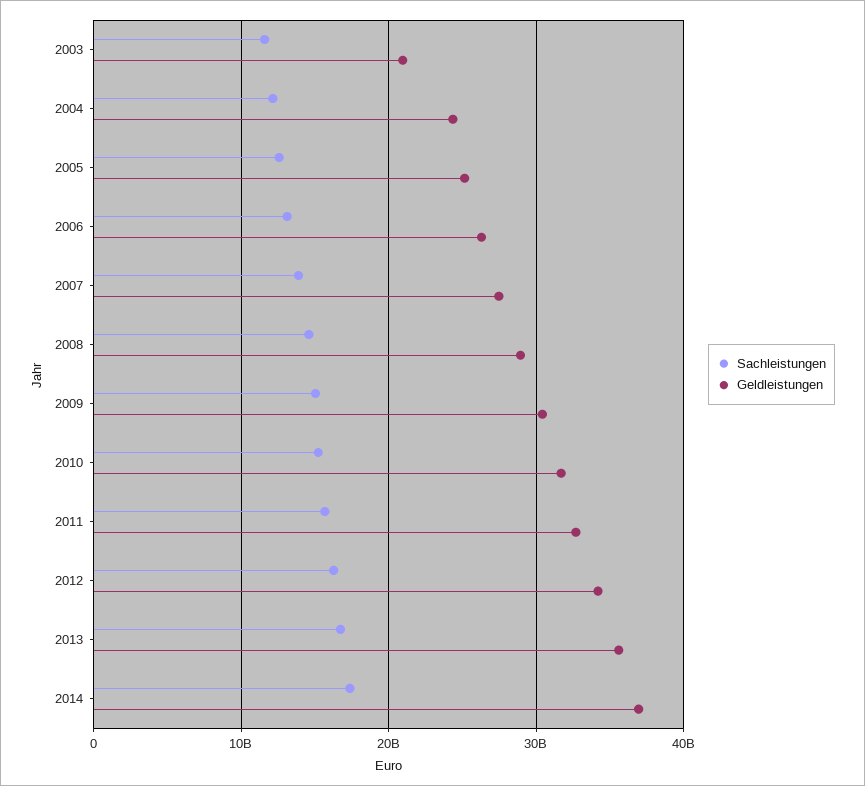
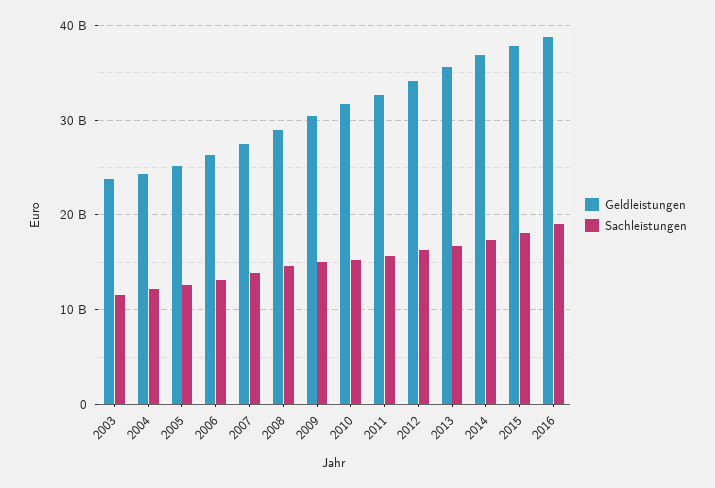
Geldleistungen, 2003: 21000000000 -> 24000000000
Geldleistungen, 2015: none -> 38000000000
Sachleistungen, 2015: none -> 18000000000
Geldleistungen, 2016: none -> 39000000000
Sachleistungen, 2016: none -> 19000000000

